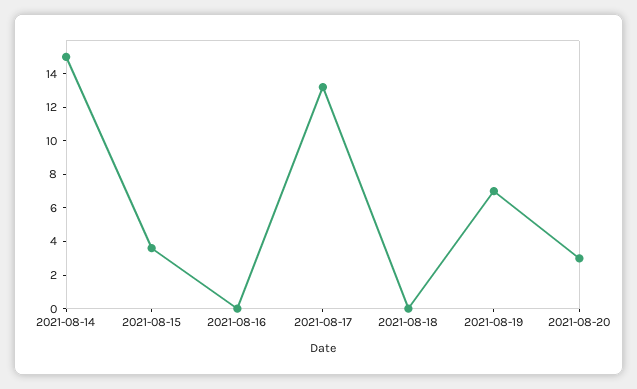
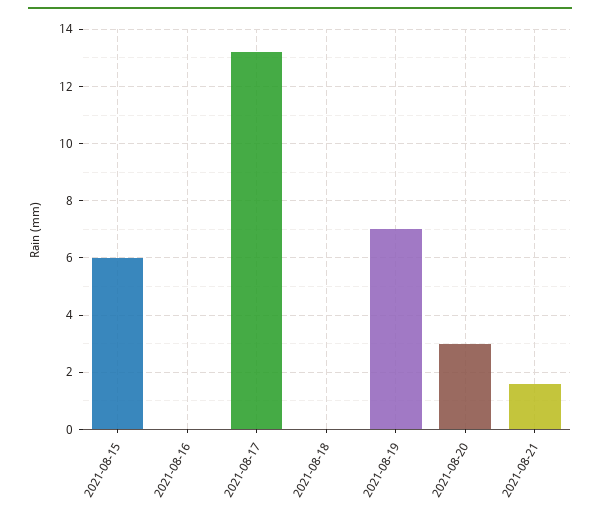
2021-08-14: 15 -> none
2021-08-15: 3.5 -> 6
2021-08-21: none -> 1.5

